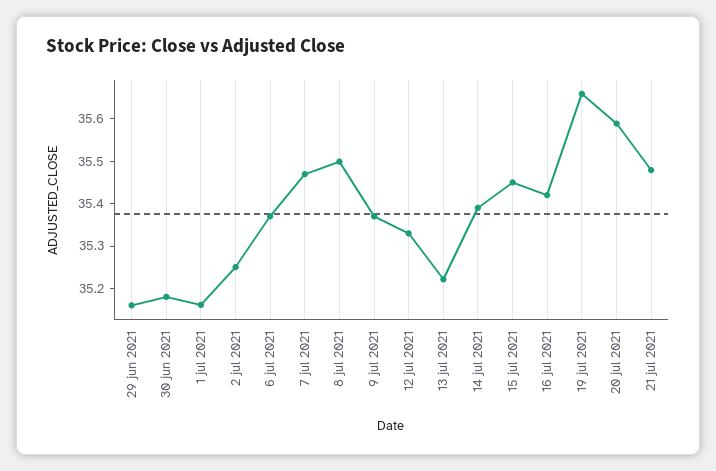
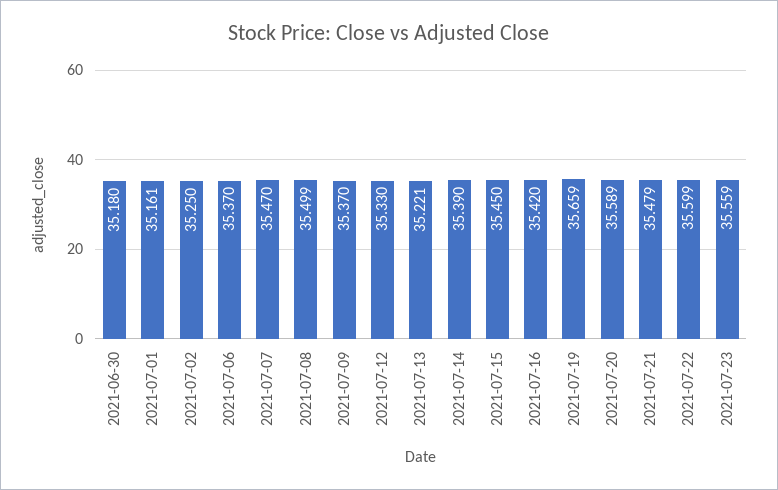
29 jun 2021: 35.16 -> none
2021-07-22: none -> 35.599
2021-07-23: none -> 35.559

